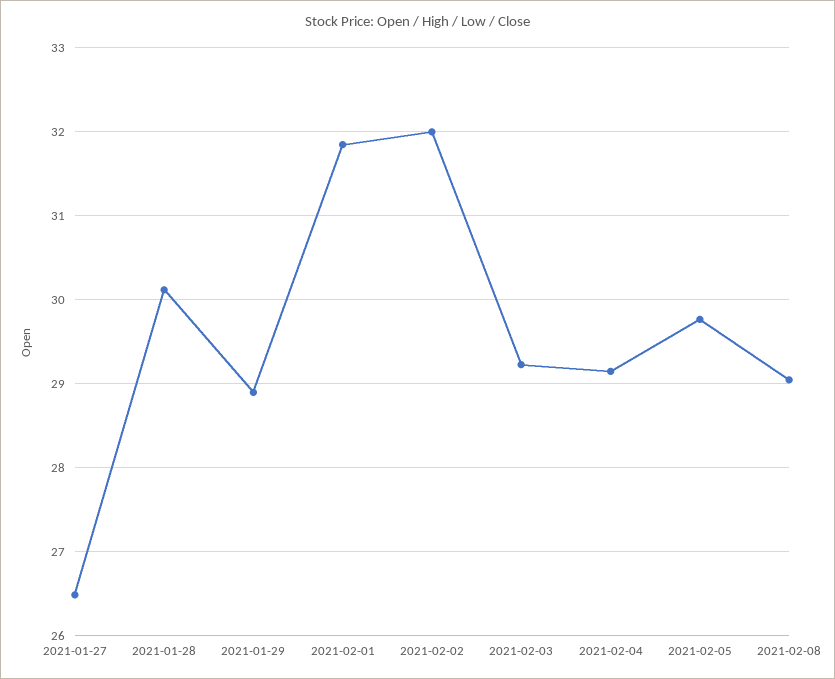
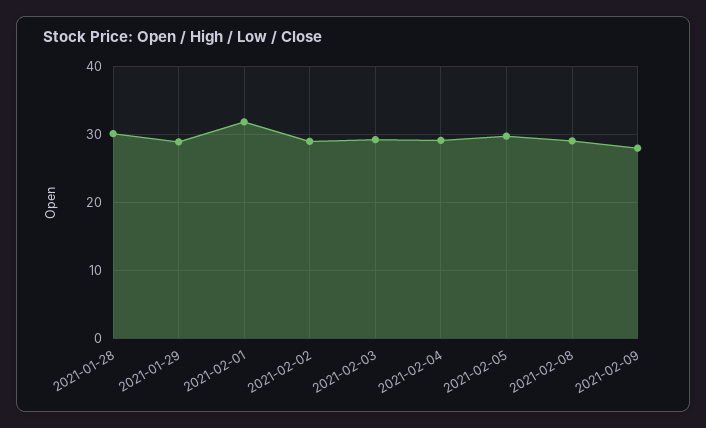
2021-01-27: 26.5 -> none
2021-02-02: 32 -> 29
2021-02-09: none -> 28

